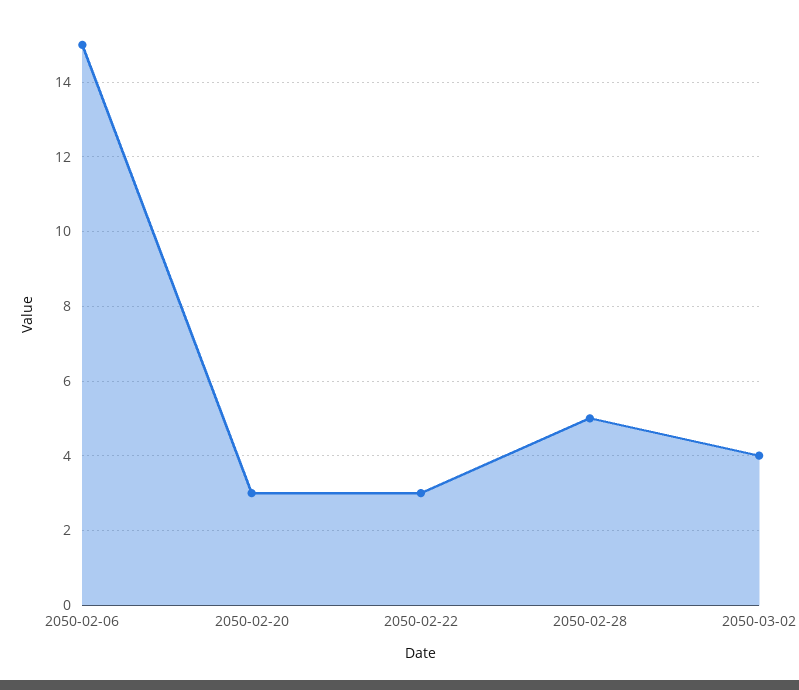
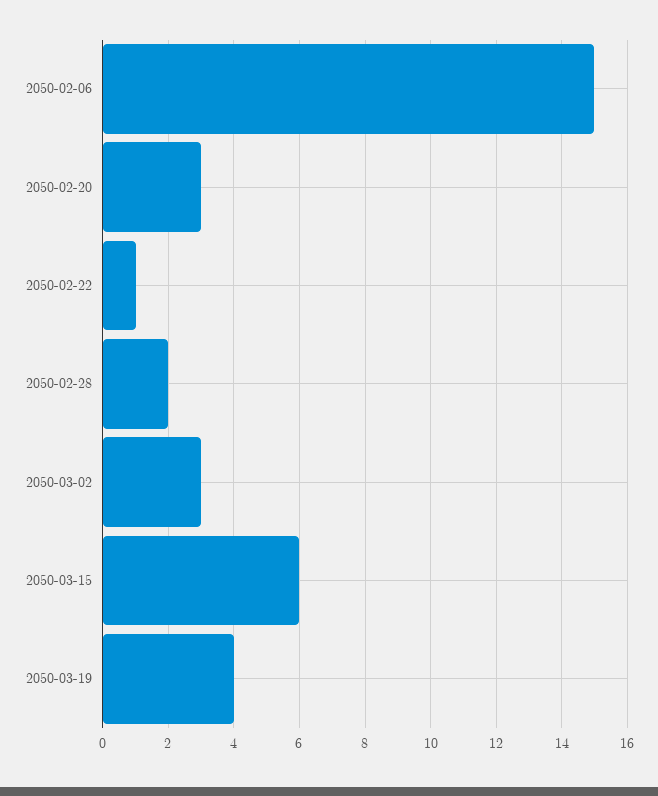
2050-02-22: 3 -> 1
2050-02-28: 5 -> 2
2050-03-02: 4 -> 3
2050-03-15: none -> 6
2050-03-19: none -> 4

